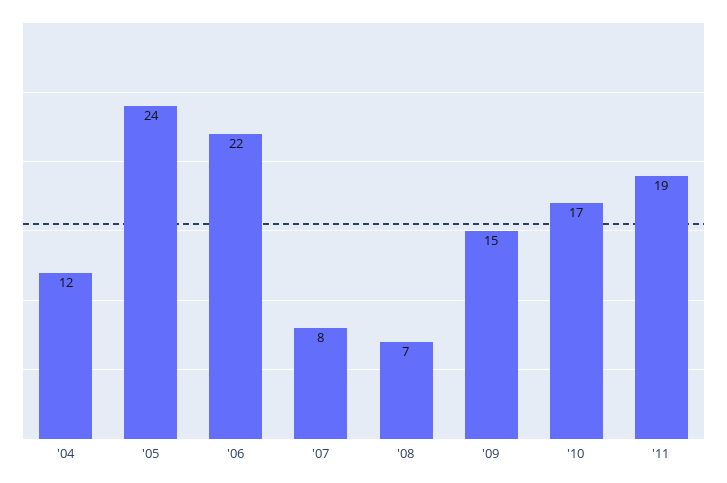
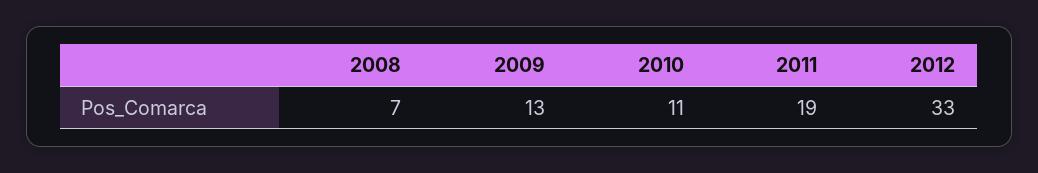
'04: 12 -> none
'05: 24 -> none
'06: 22 -> none
'07: 8 -> none
'09: 15 -> 13
'10: 17 -> 11
2012: none -> 33

